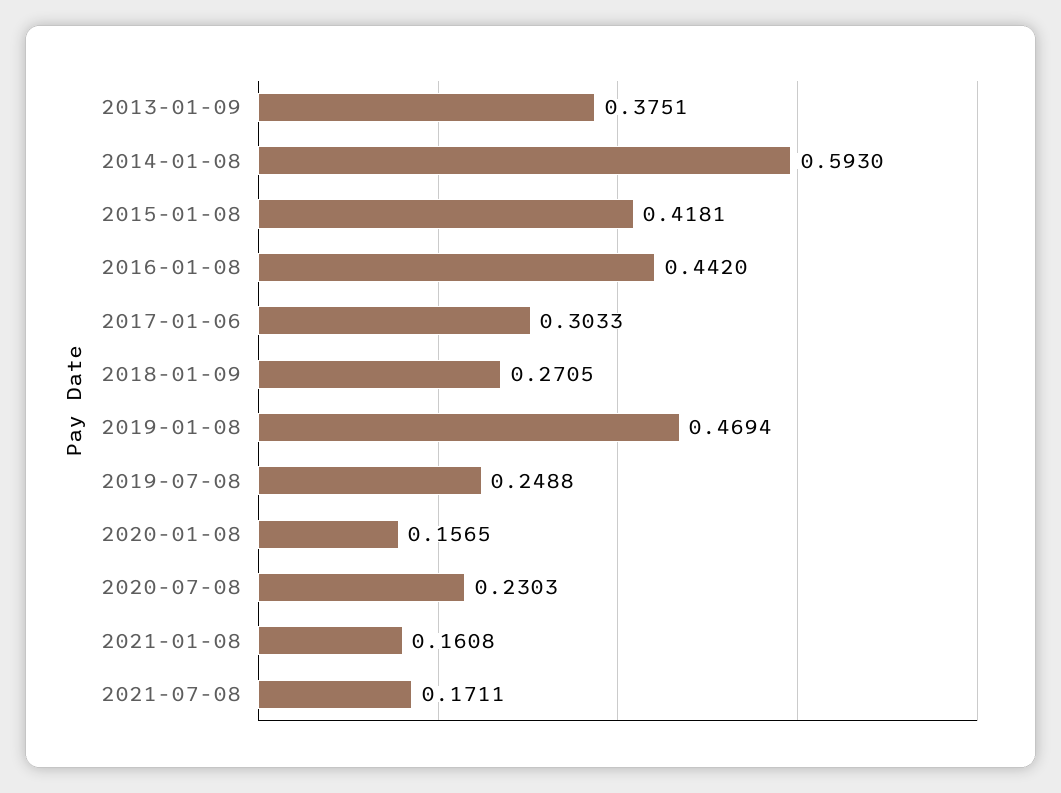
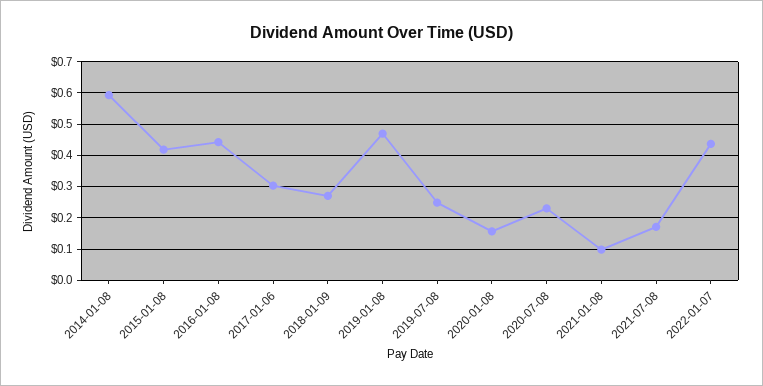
2013-01-09: 0.3751 -> none
2021-01-08: 0.1608 -> 0.1
2022-01-07: none -> 0.44

